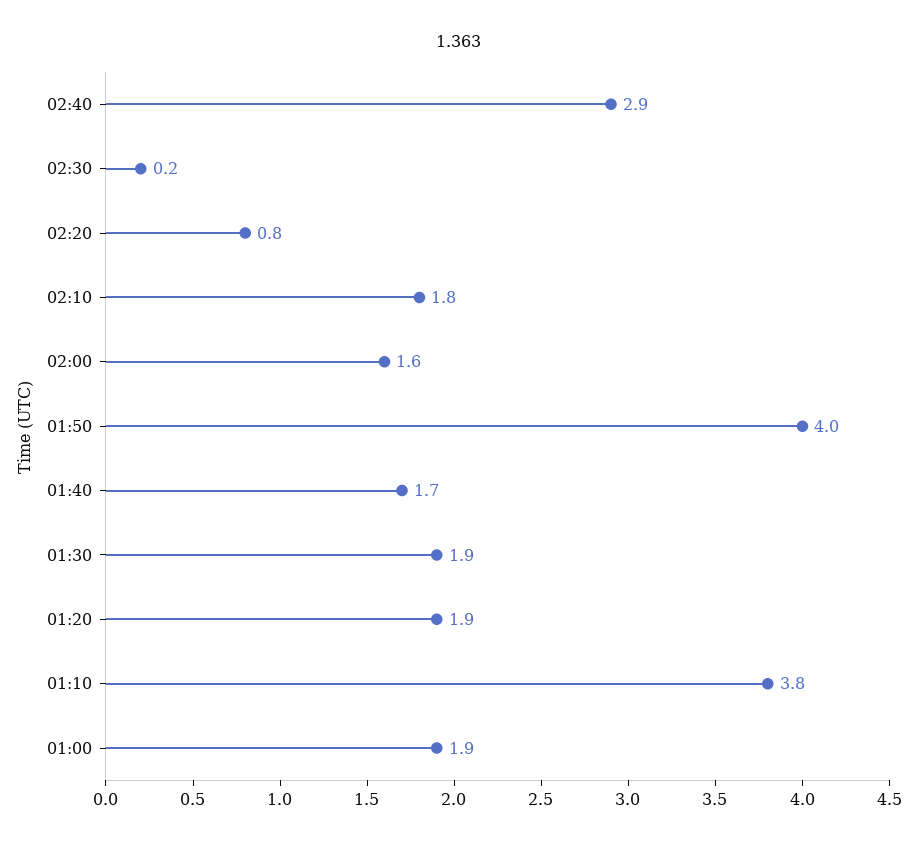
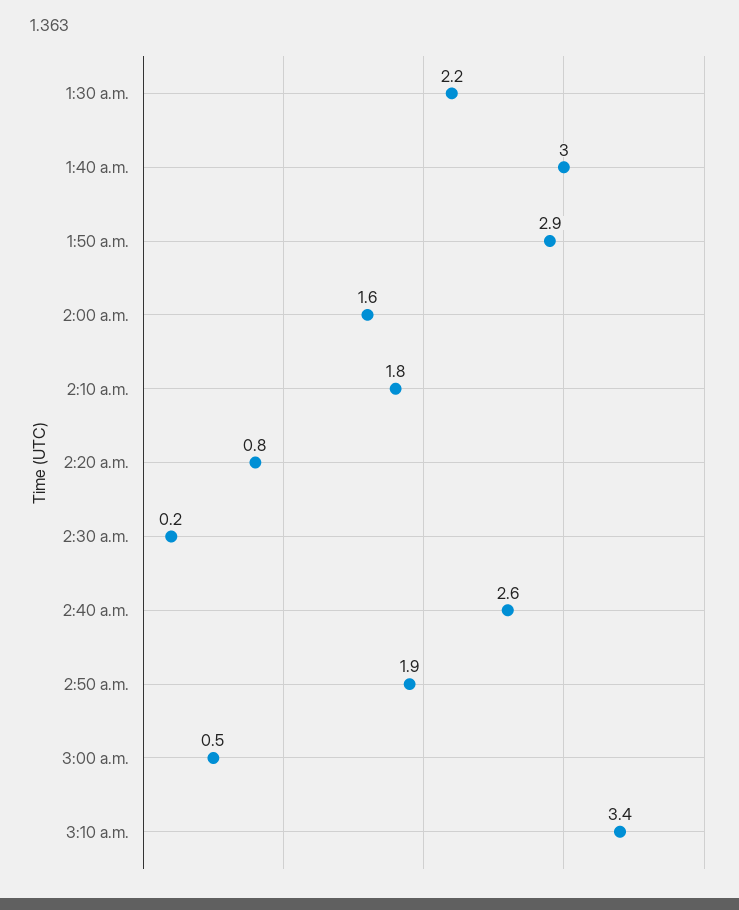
02:40: 2.9 -> 2.6
01:50: 4 -> 2.9
01:40: 1.7 -> 3
01:30: 1.9 -> 2.2
01:20: 1.9 -> none
01:10: 3.8 -> none
01:00: 1.9 -> none
2:50 a.m.: none -> 1.9
3:00 a.m.: none -> 0.5
3:10 a.m.: none -> 3.4

